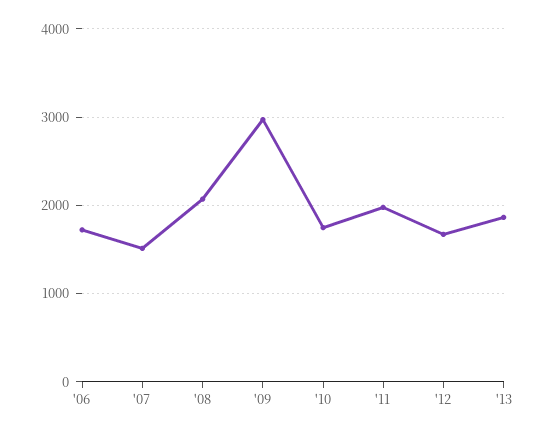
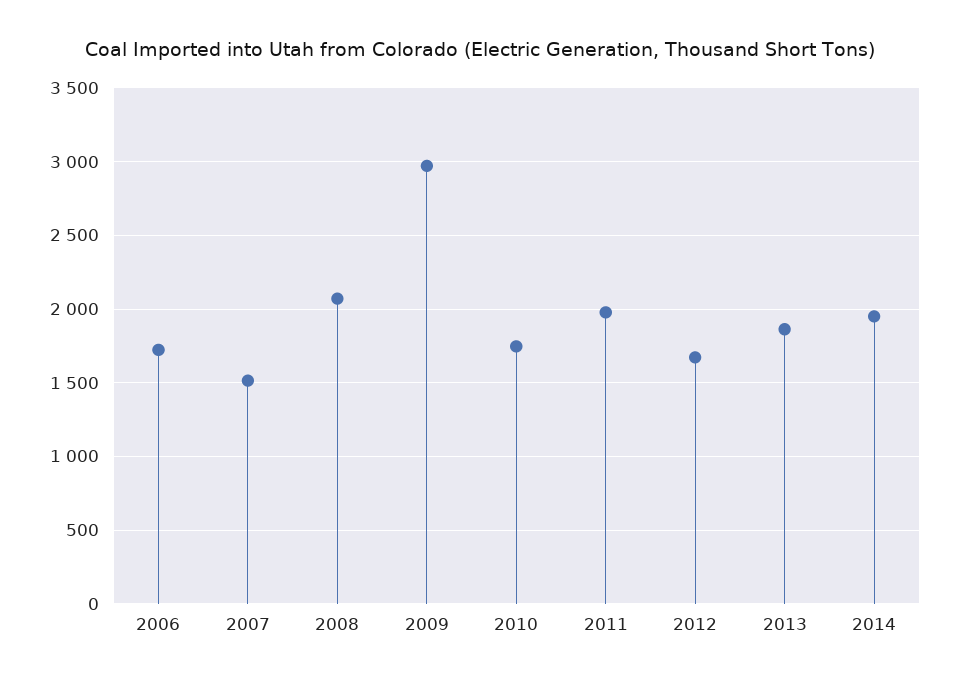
2014: none -> 1950

